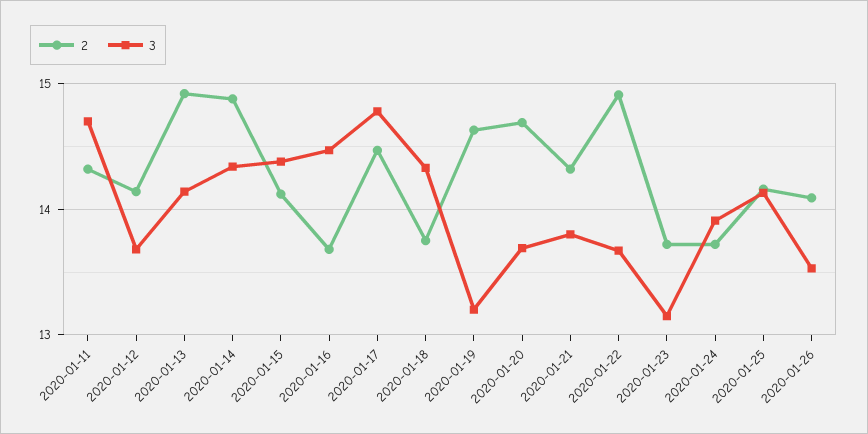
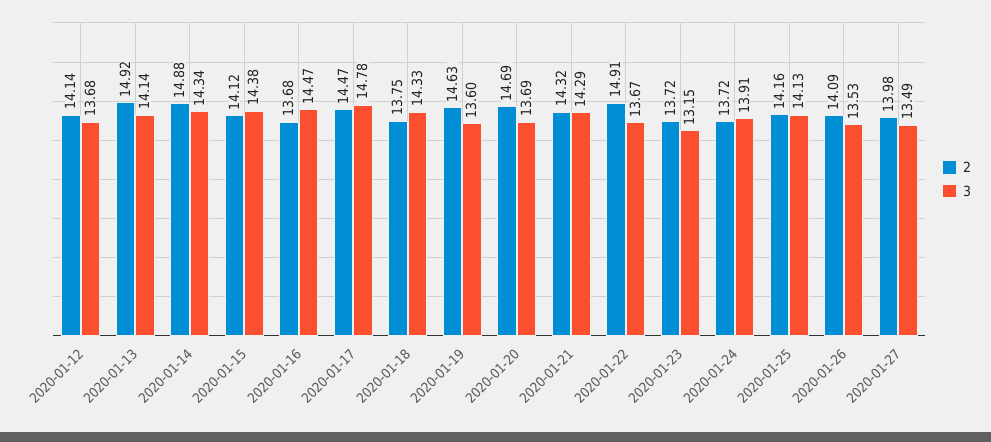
2, 2020-01-11: 14.3 -> none
3, 2020-01-11: 14.7 -> none
3, 2020-01-19: 13.2 -> 13.6
3, 2020-01-21: 13.8 -> 14.29
2, 2020-01-27: none -> 13.98
3, 2020-01-27: none -> 13.49

